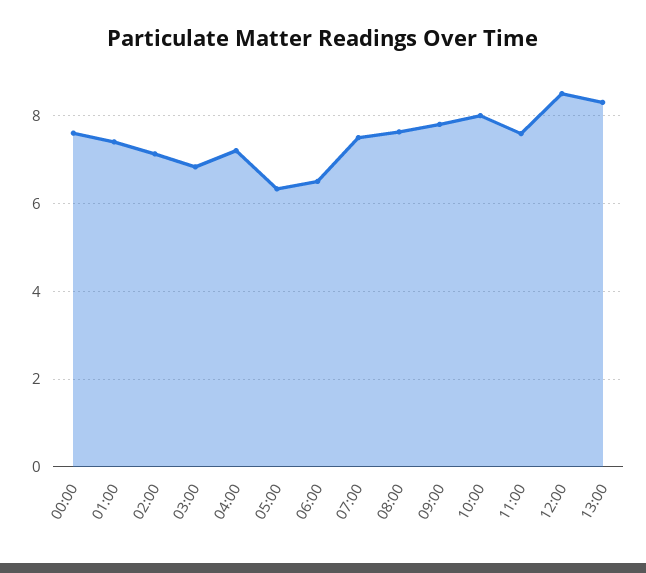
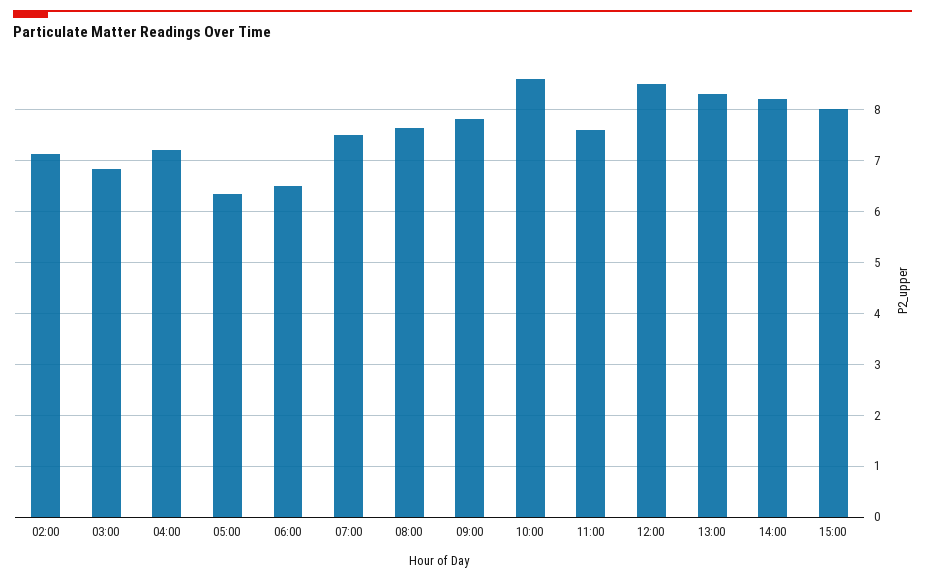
00:00: 7.6 -> none
01:00: 7.4 -> none
10:00: 8 -> 8.6
14:00: none -> 8.2
15:00: none -> 8

